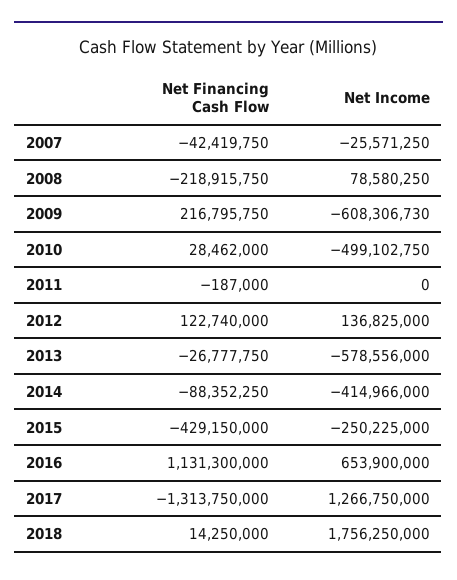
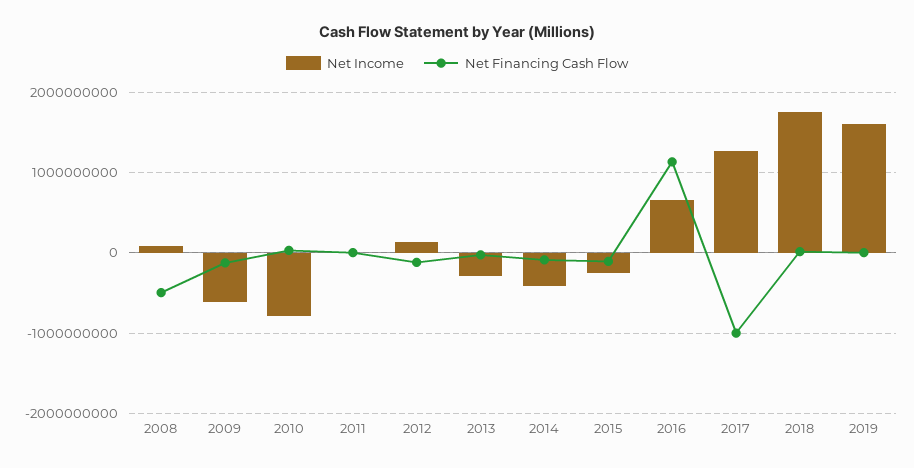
Net Financing Cash Flow, 2007: -42419750 -> none
Net Income, 2007: -25571250 -> none
Net Financing Cash Flow, 2008: -218915750 -> -500000000
Net Financing Cash Flow, 2009: 216795750 -> -100000000
Net Income, 2010: -499102750 -> -800000000
Net Financing Cash Flow, 2012: 122740000 -> -100000000
Net Income, 2013: -578556000 -> -300000000
Net Financing Cash Flow, 2015: -429150000 -> -100000000
Net Financing Cash Flow, 2017: -1313750000 -> -1000000000
Net Income, 2019: none -> 1600000000
Net Financing Cash Flow, 2019: none -> 0

